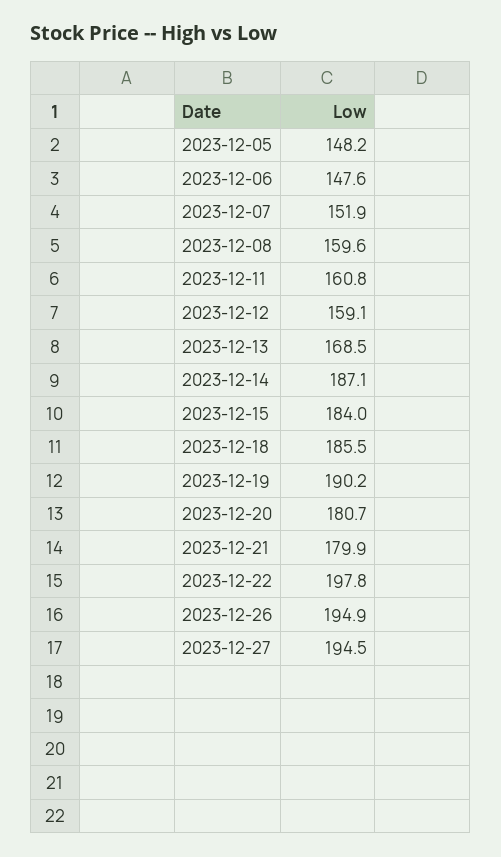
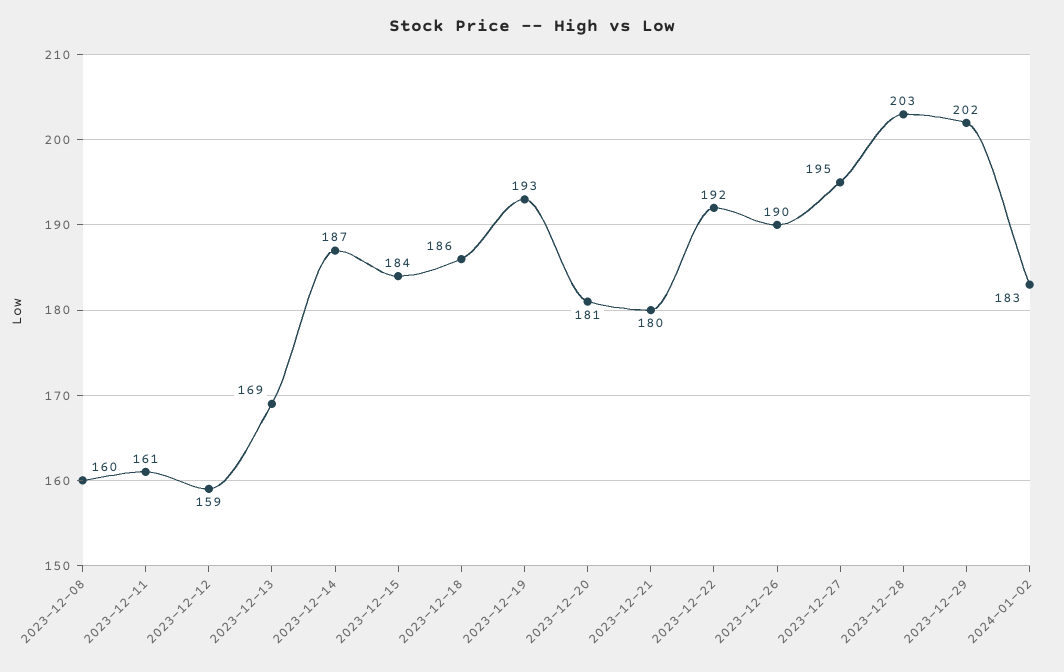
2023-12-05: 148.2 -> none
2023-12-06: 147.6 -> none
2023-12-07: 151.9 -> none
2023-12-19: 190.2 -> 193
2023-12-22: 197.8 -> 192
2023-12-26: 194.9 -> 190
2023-12-28: none -> 203
2023-12-29: none -> 202
2024-01-02: none -> 183

